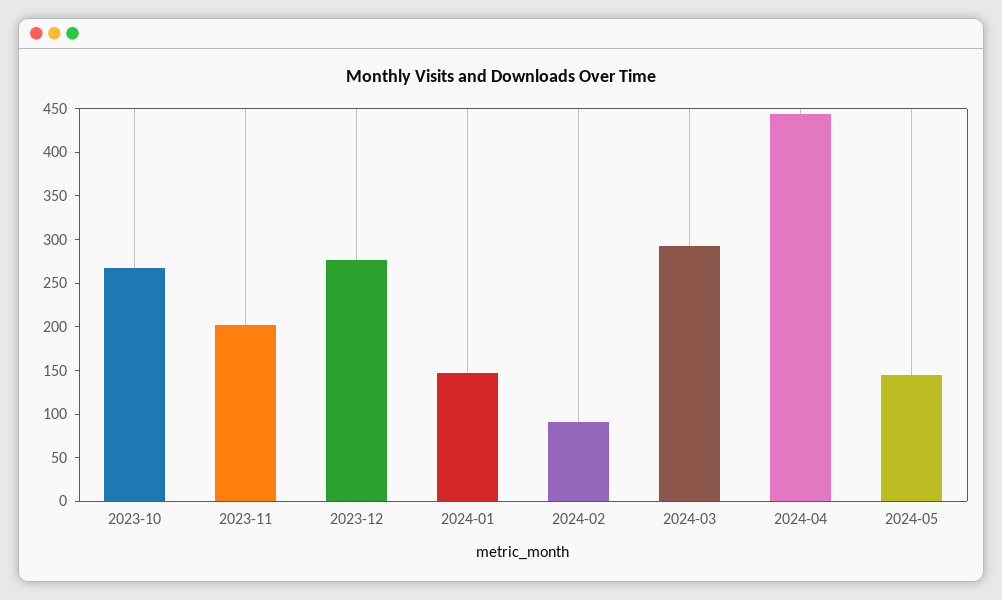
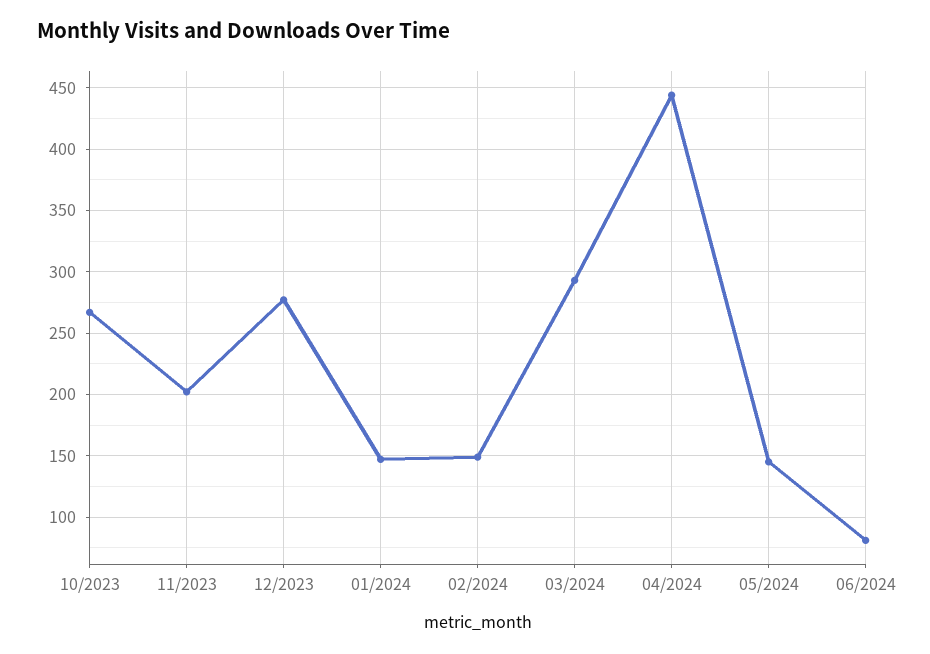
2024-02: 90 -> 150
06/2024: none -> 80

